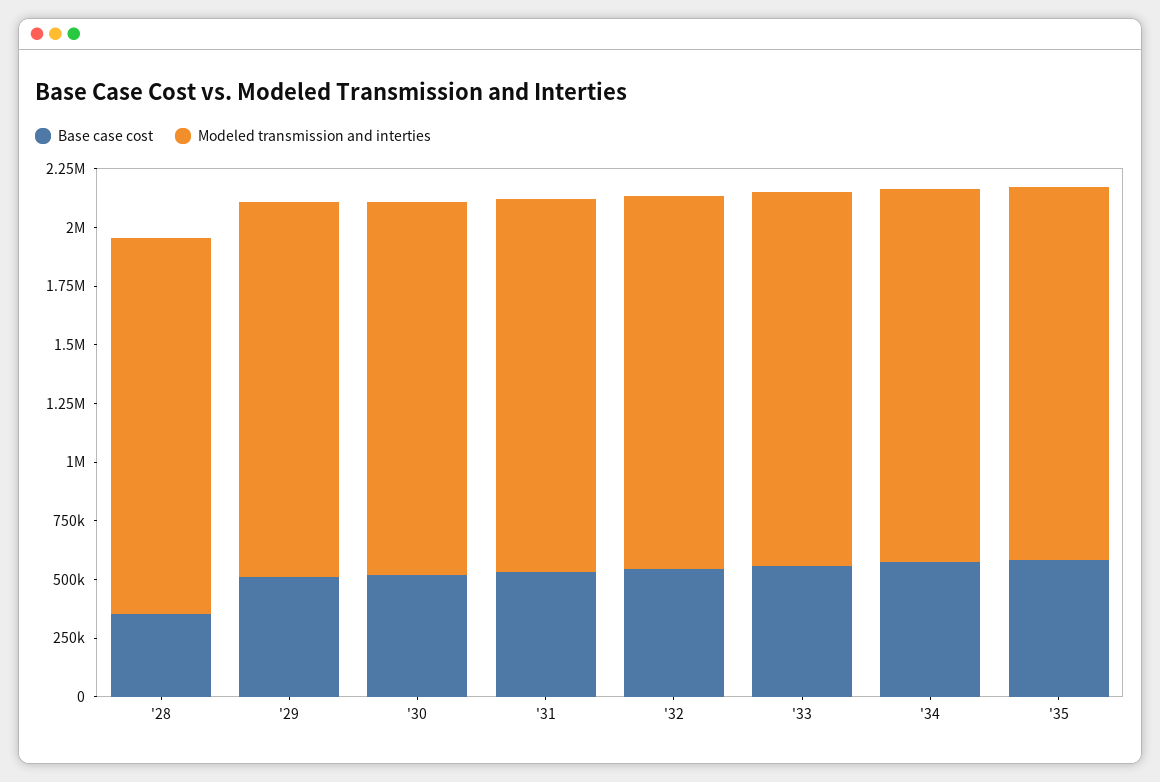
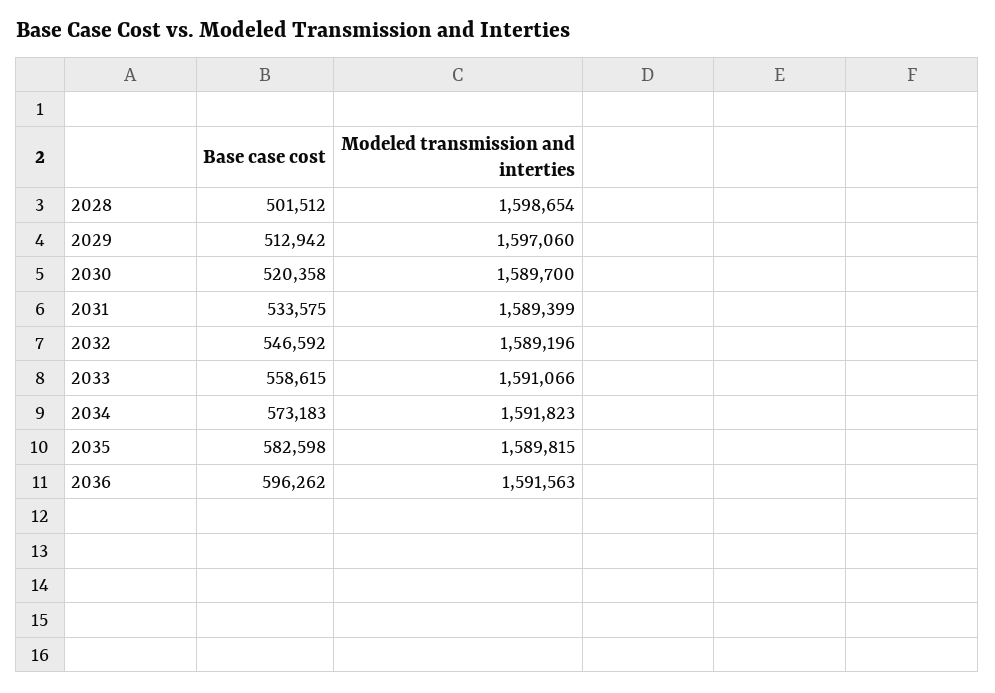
Base case cost, '28: 350000 -> 501512
Base case cost, 2036: none -> 596262
Modeled transmission and interties, 2036: none -> 1591563

